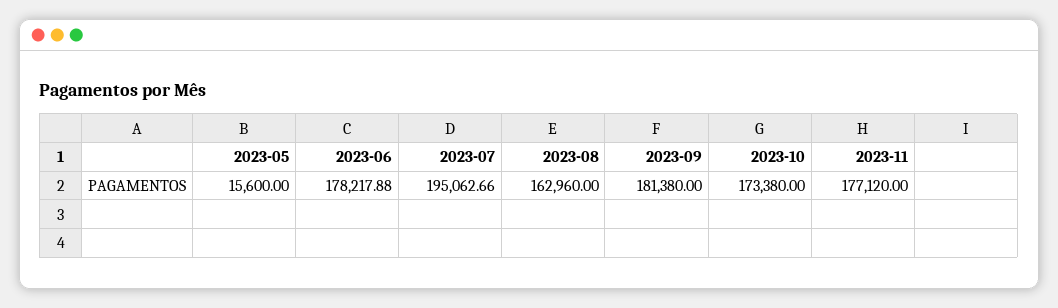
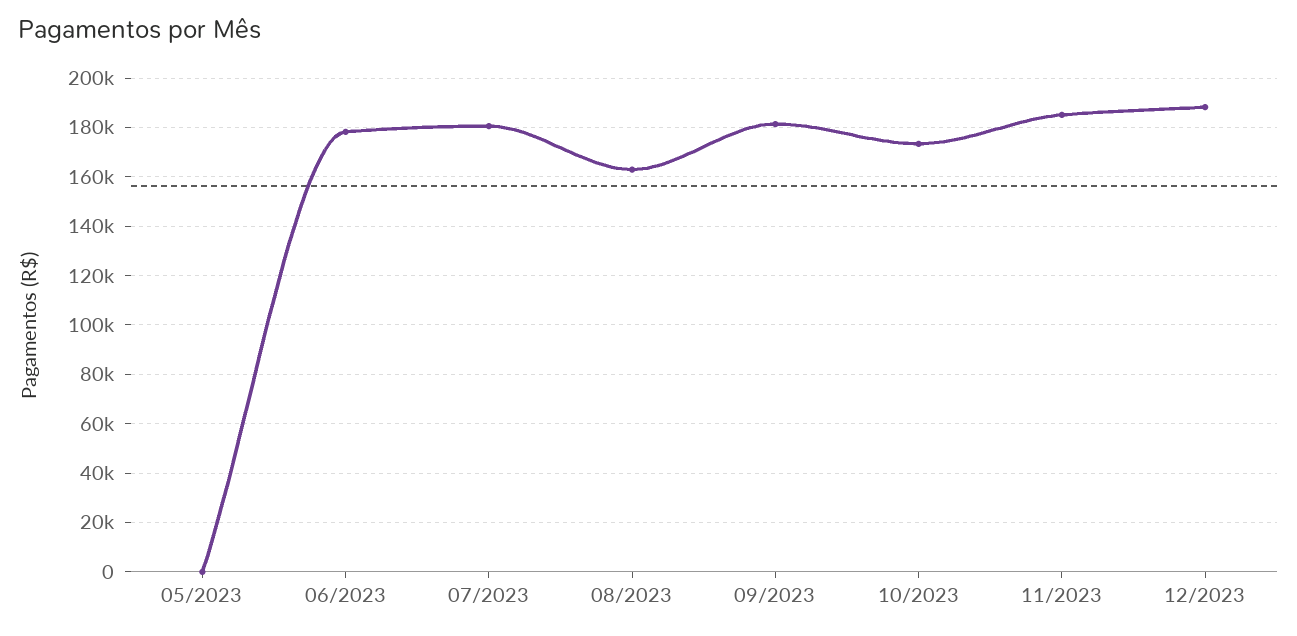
2023-05: 15600 -> 0
2023-07: 195062.66 -> 180000
2023-11: 177120 -> 185000
12/2023: none -> 187500

